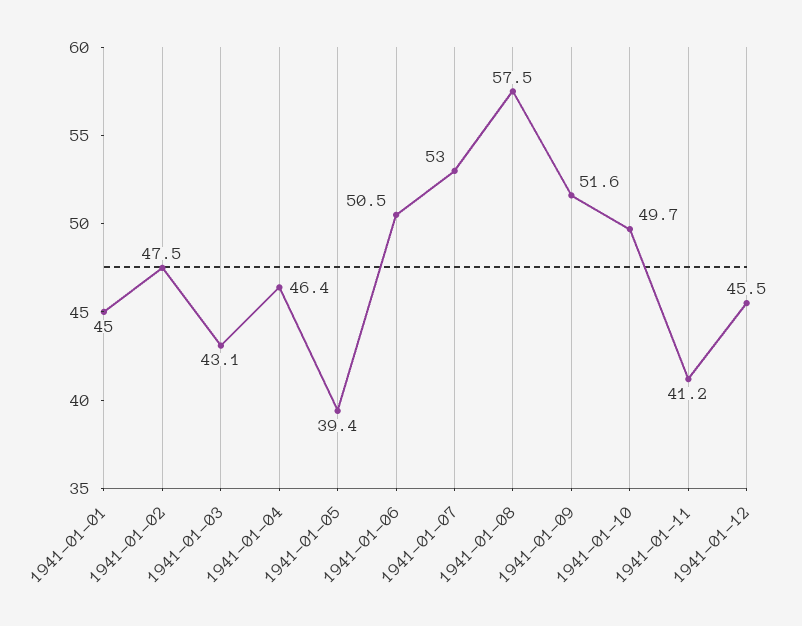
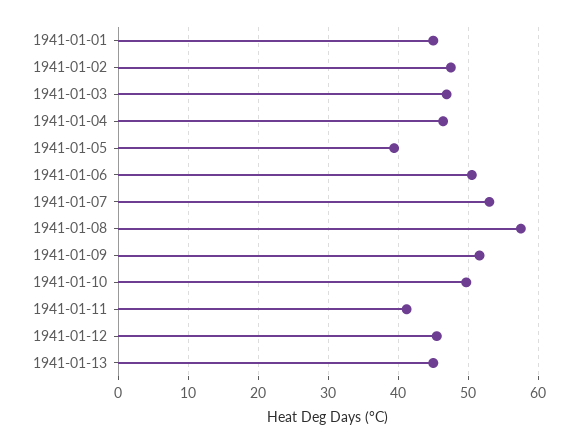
1941-01-03: 43.1 -> 47
1941-01-13: none -> 45

